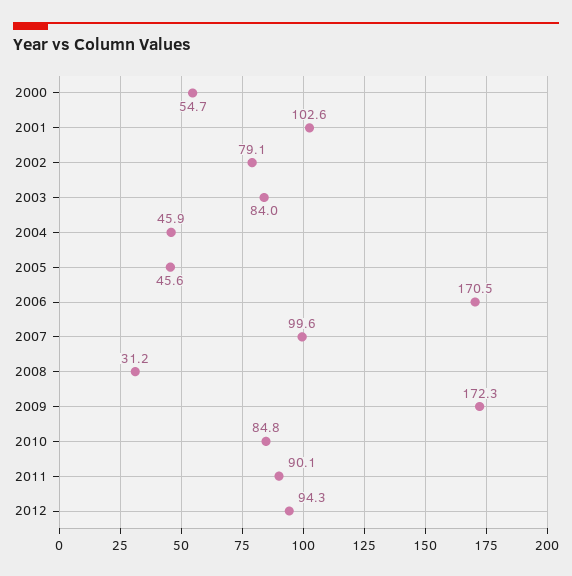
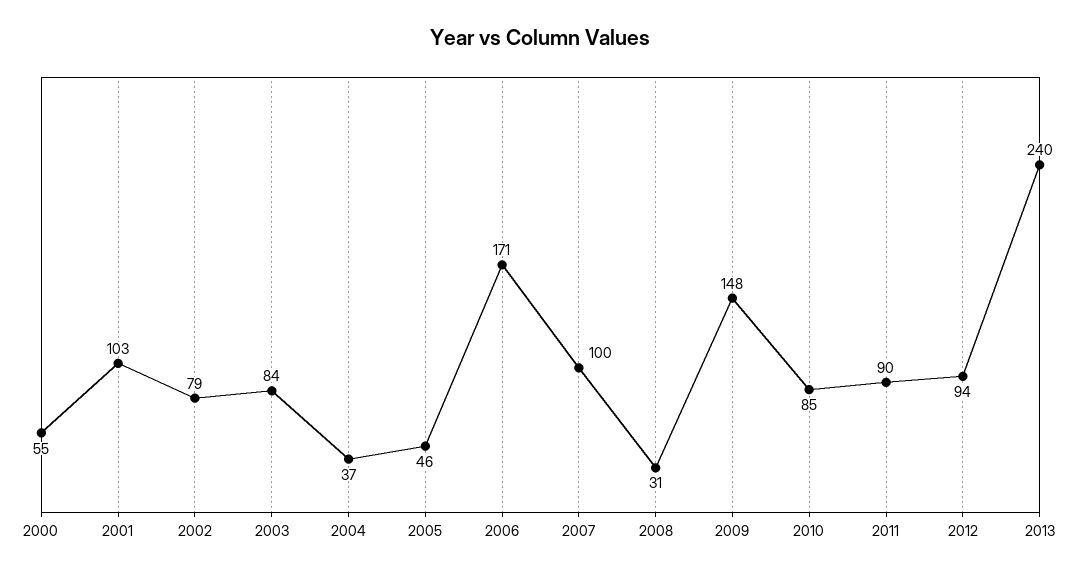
2004: 45.9 -> 37
2009: 172.3 -> 148
2013: none -> 240

